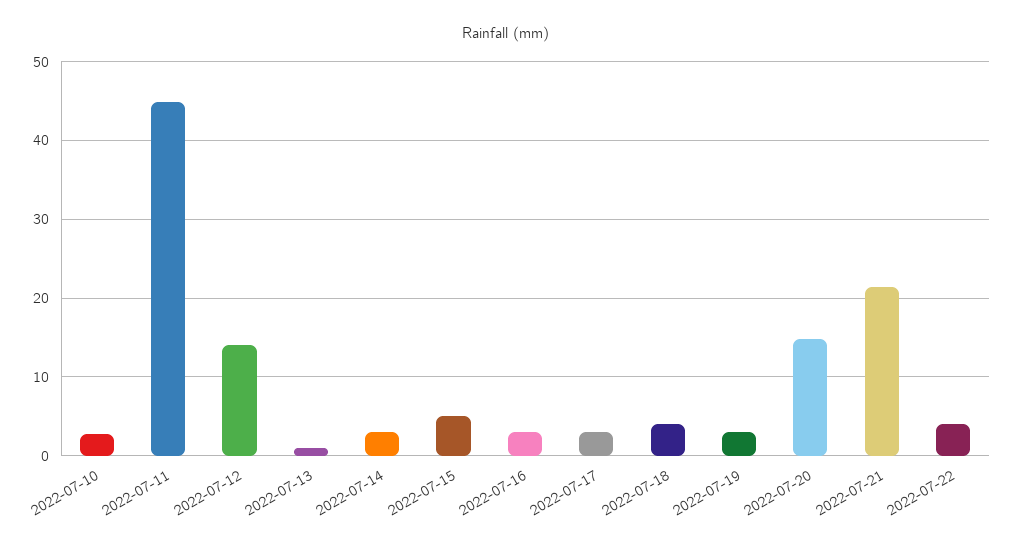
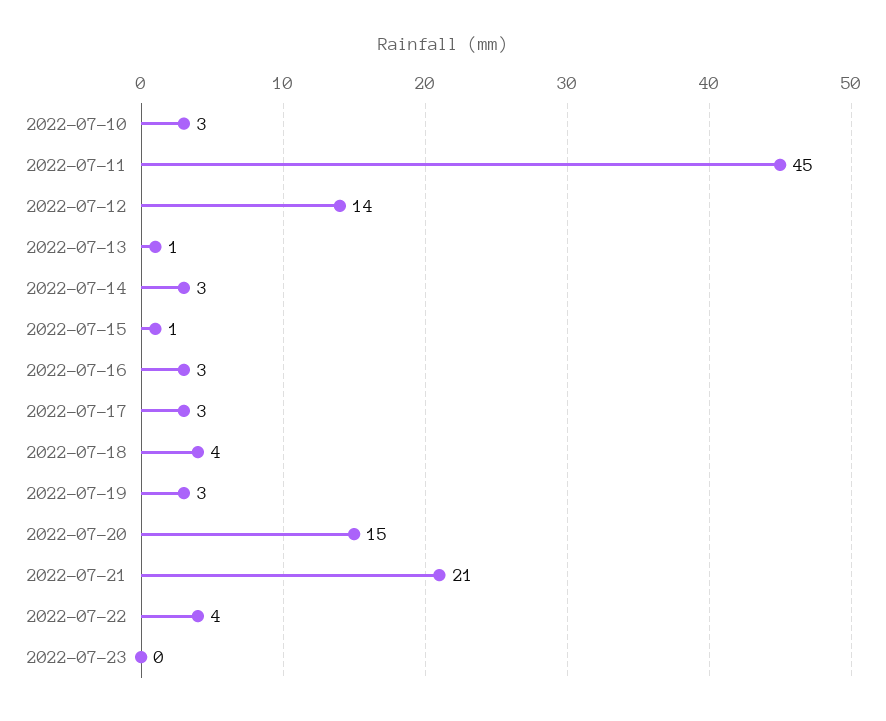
2022-07-15: 5 -> 1
2022-07-23: none -> 0

